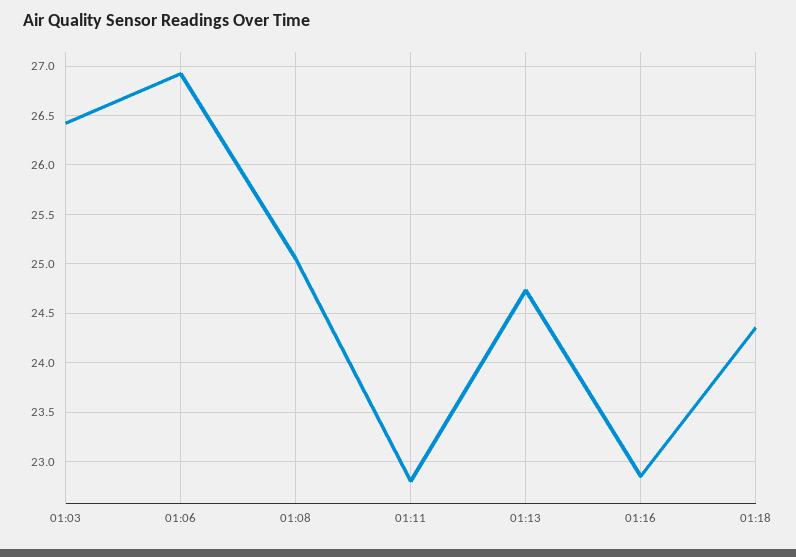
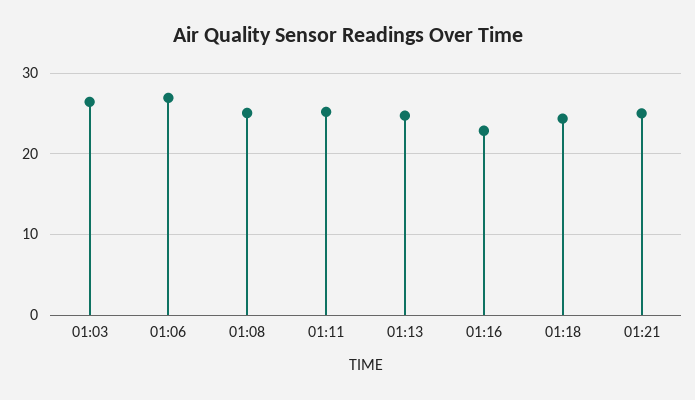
01:11: 22.8 -> 25
01:21: none -> 25

